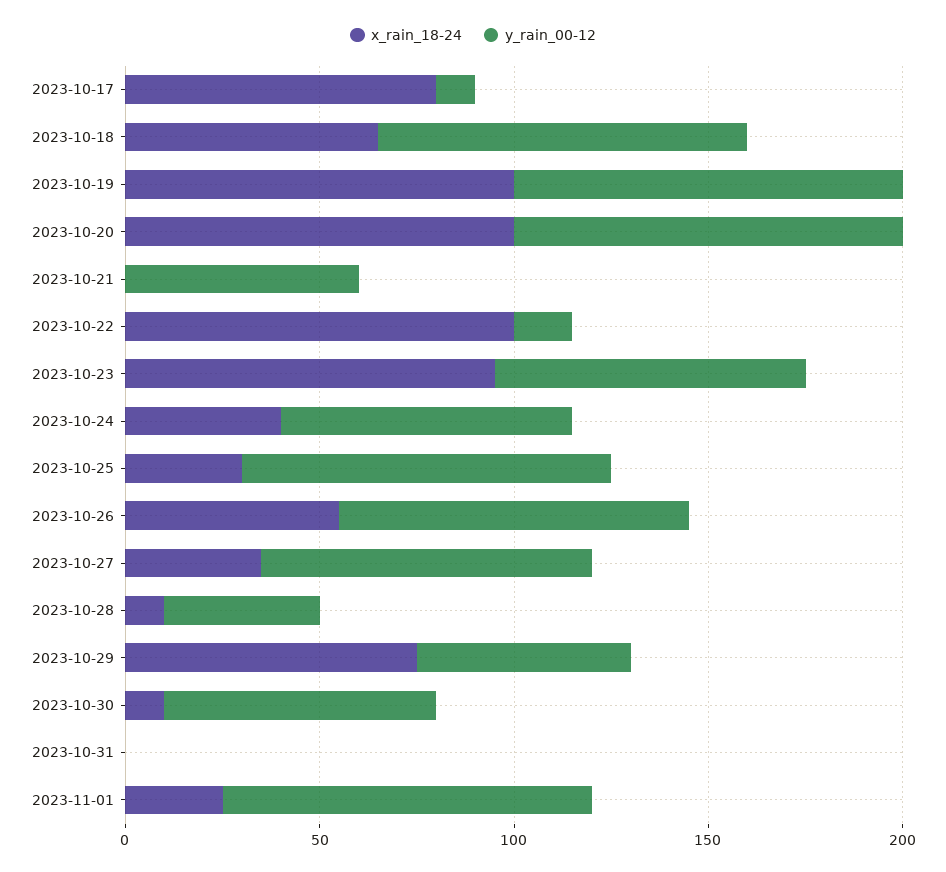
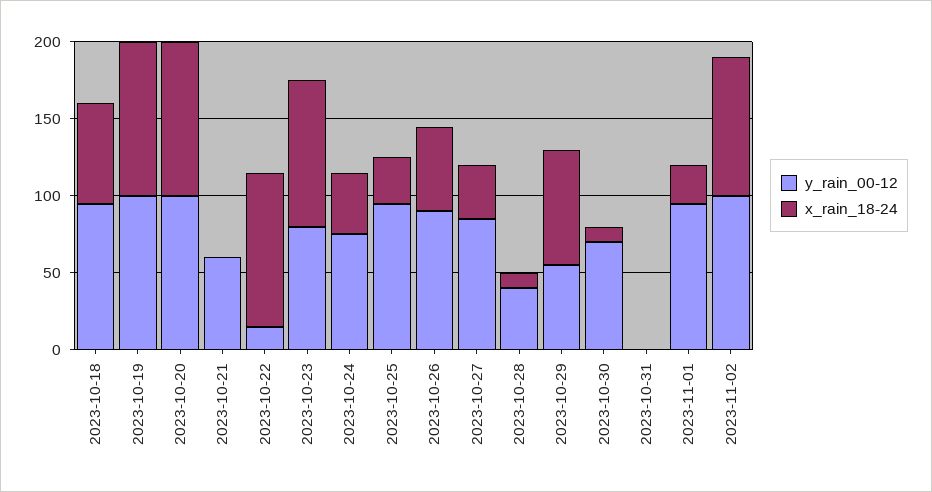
x_rain_18-24, 2023-10-17: 80 -> none
y_rain_00-12, 2023-10-17: 10 -> none
y_rain_00-12, 2023-11-02: none -> 100
x_rain_18-24, 2023-11-02: none -> 90

